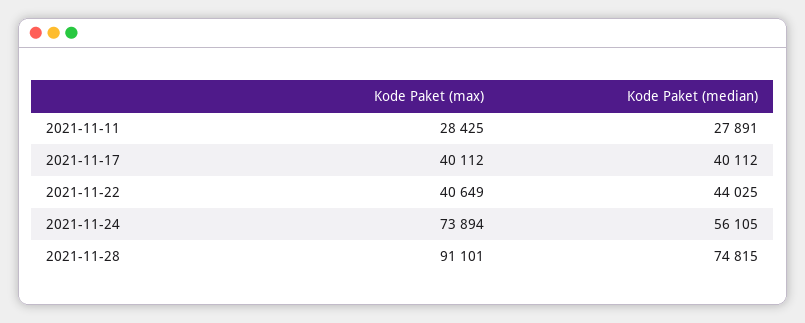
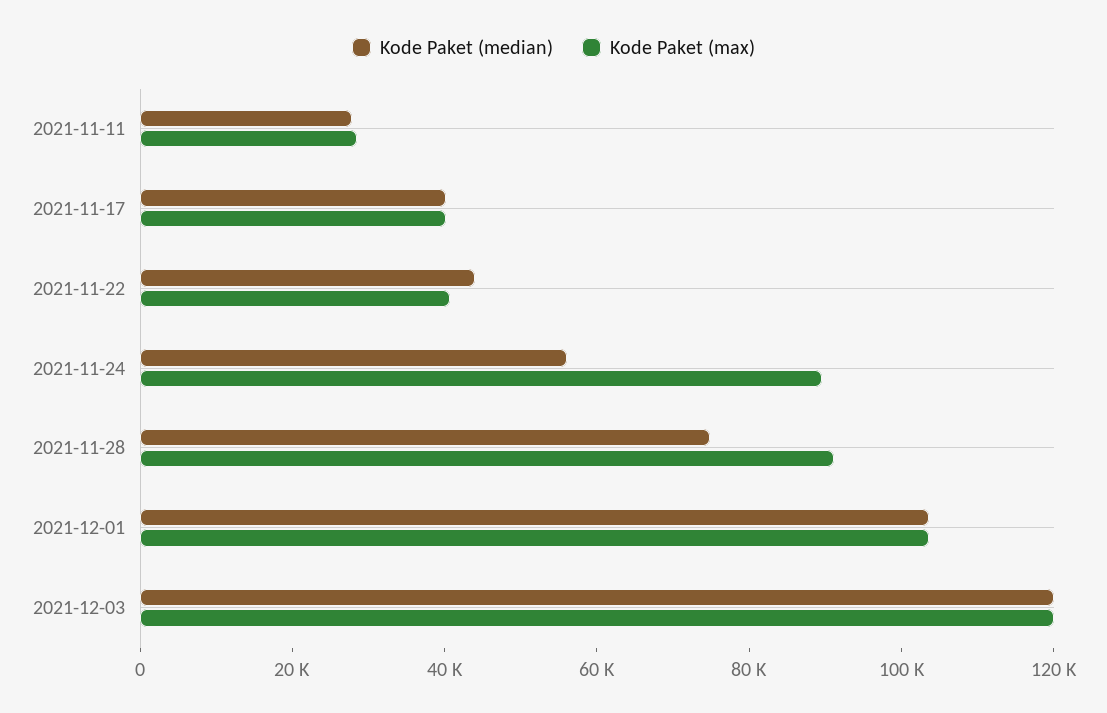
Kode Paket (max), 2021-11-24: 73894 -> 90000
Kode Paket (median), 2021-12-01: none -> 105000
Kode Paket (max), 2021-12-01: none -> 105000
Kode Paket (median), 2021-12-03: none -> 120000
Kode Paket (max), 2021-12-03: none -> 120000

